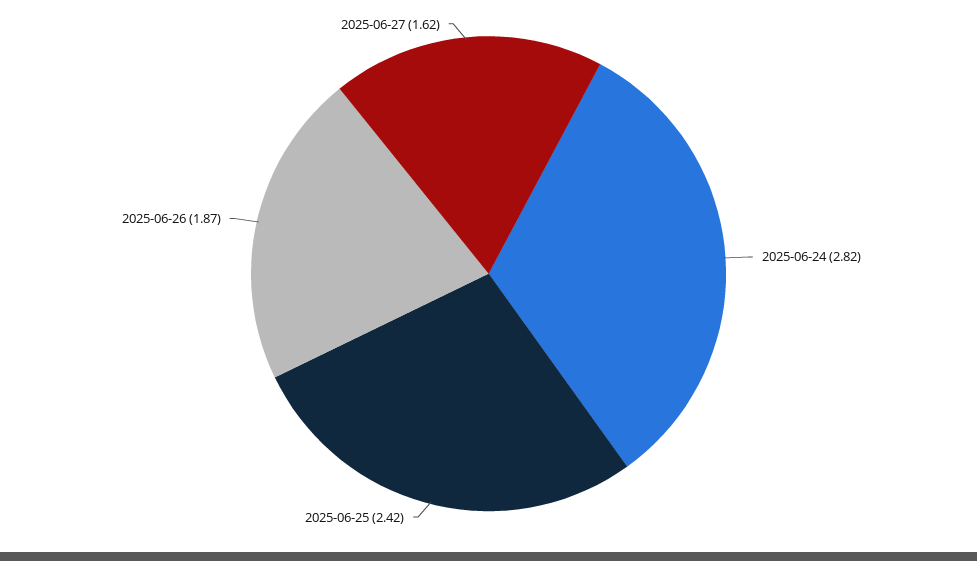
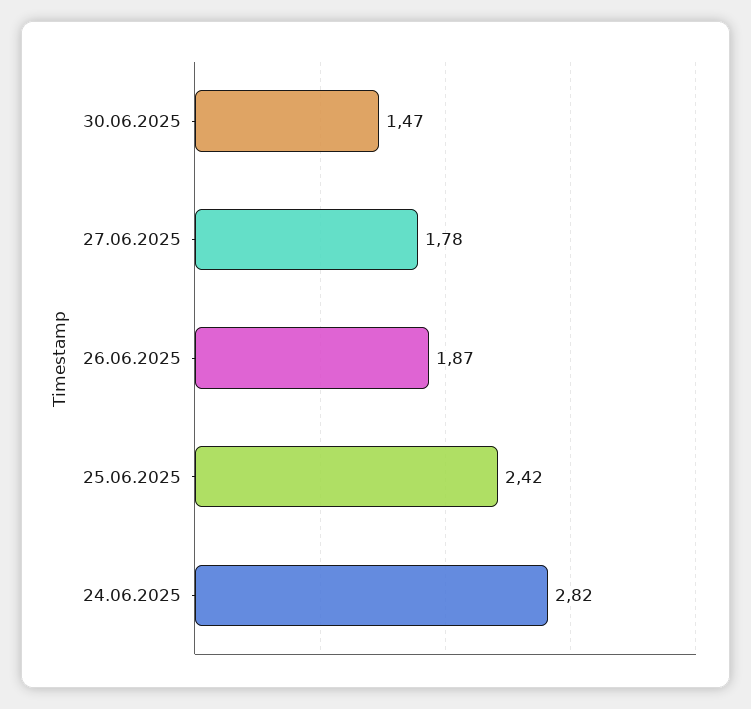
2025-06-27: 1.62 -> 1.78
30.06.2025: none -> 1.47

